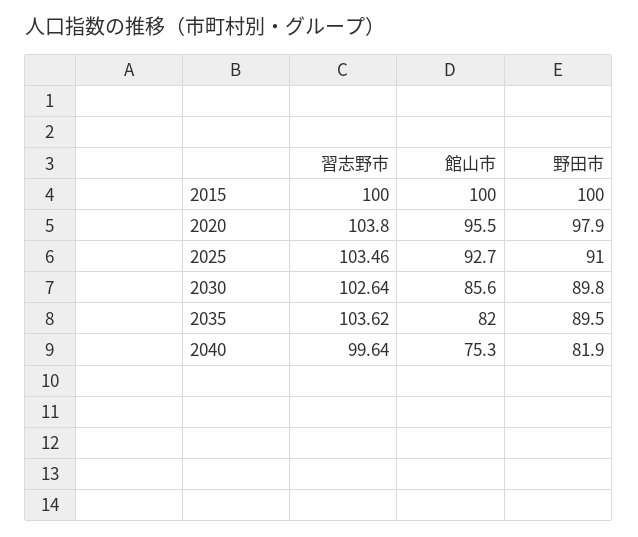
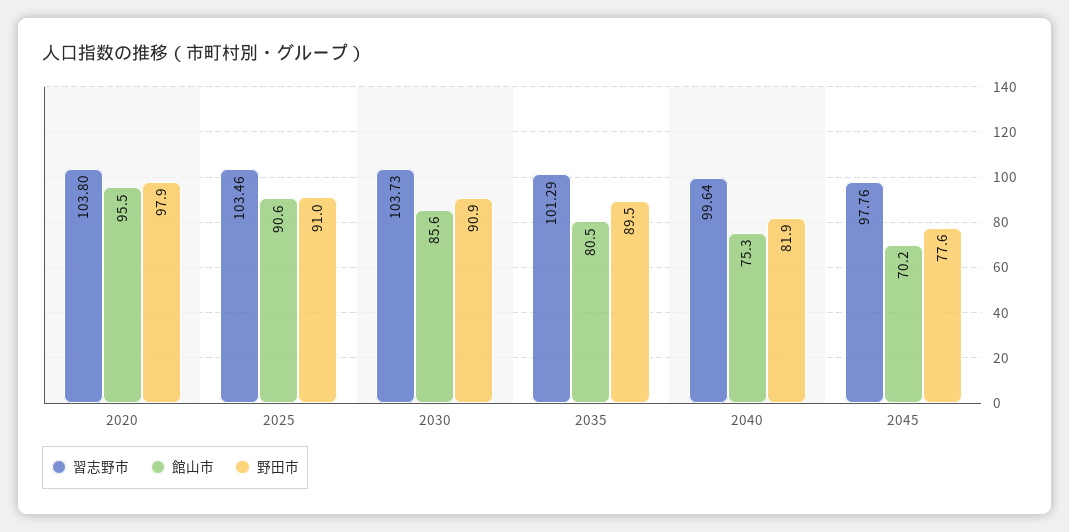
習志野市, 2015: 100 -> none
館山市, 2015: 100 -> none
野田市, 2015: 100 -> none
館山市, 2025: 92.7 -> 90.6
習志野市, 2030: 102.64 -> 103.73
野田市, 2030: 89.8 -> 90.9
習志野市, 2035: 103.62 -> 101.29
館山市, 2035: 82 -> 80.5
習志野市, 2045: none -> 97.76
館山市, 2045: none -> 70.2
野田市, 2045: none -> 77.6

